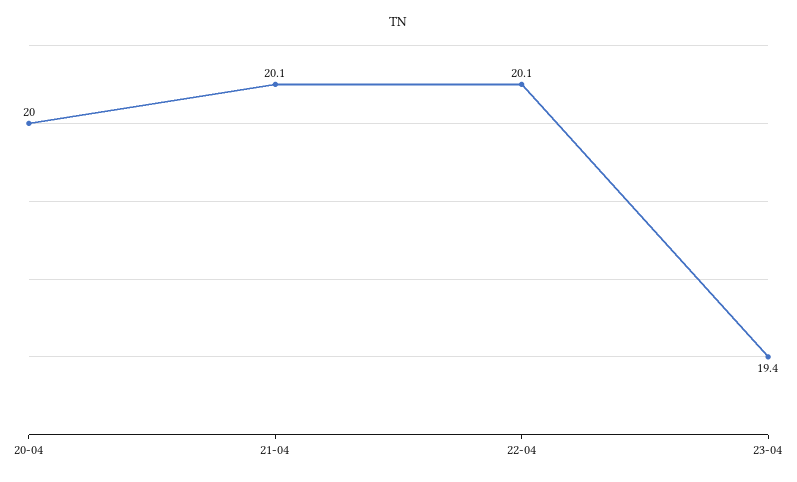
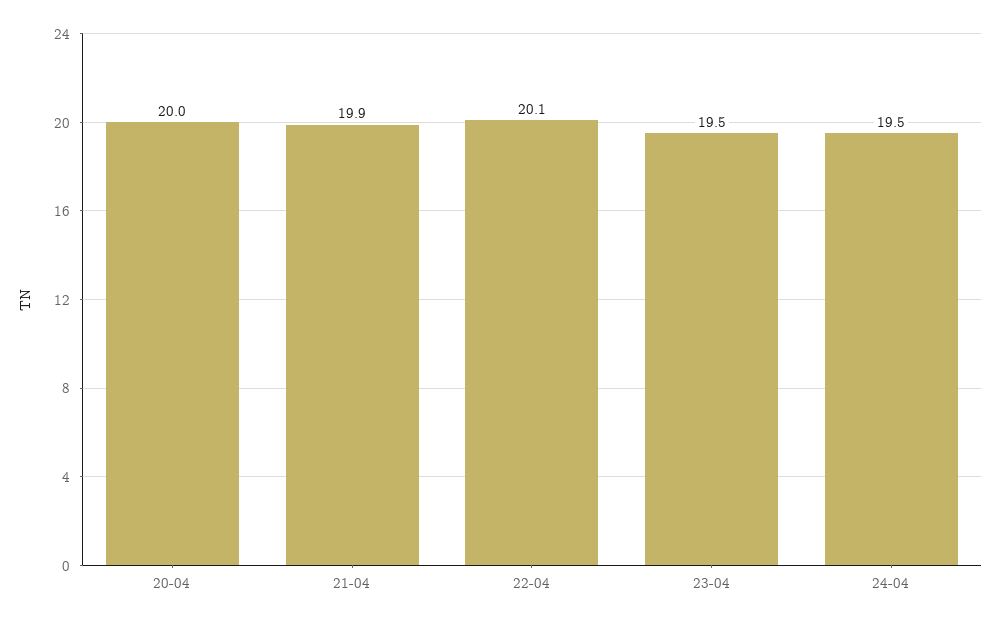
21-04: 20.1 -> 19.9
23-04: 19.4 -> 19.5
24-04: none -> 19.5

